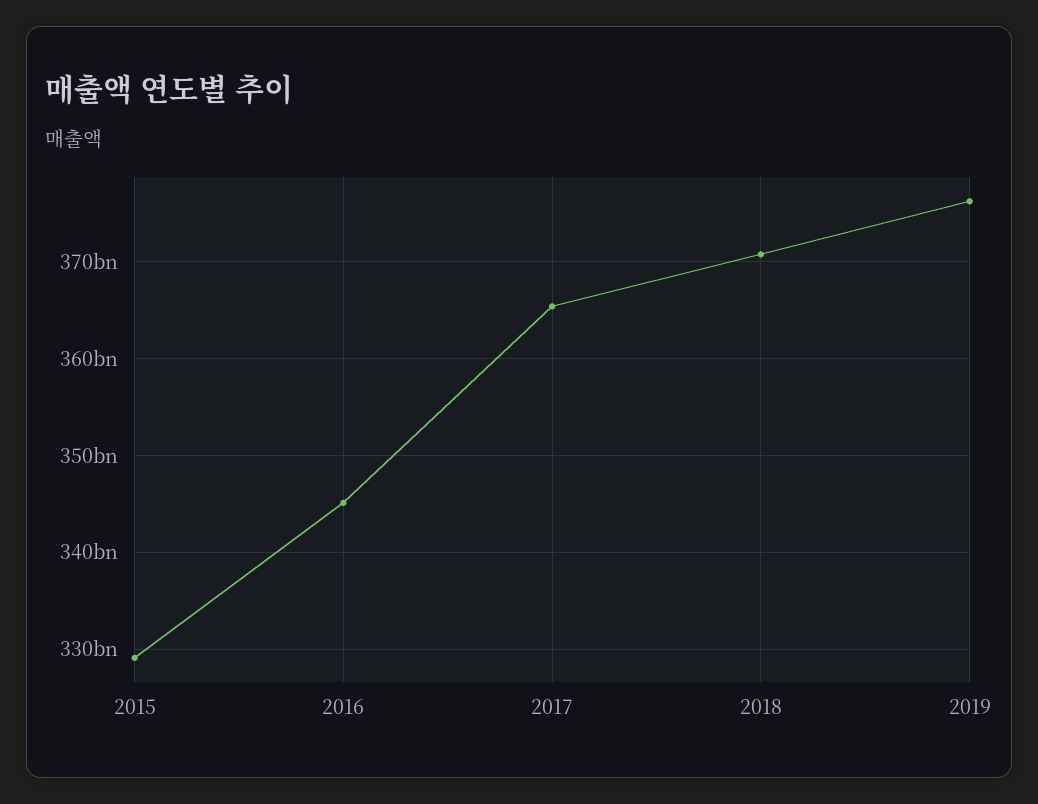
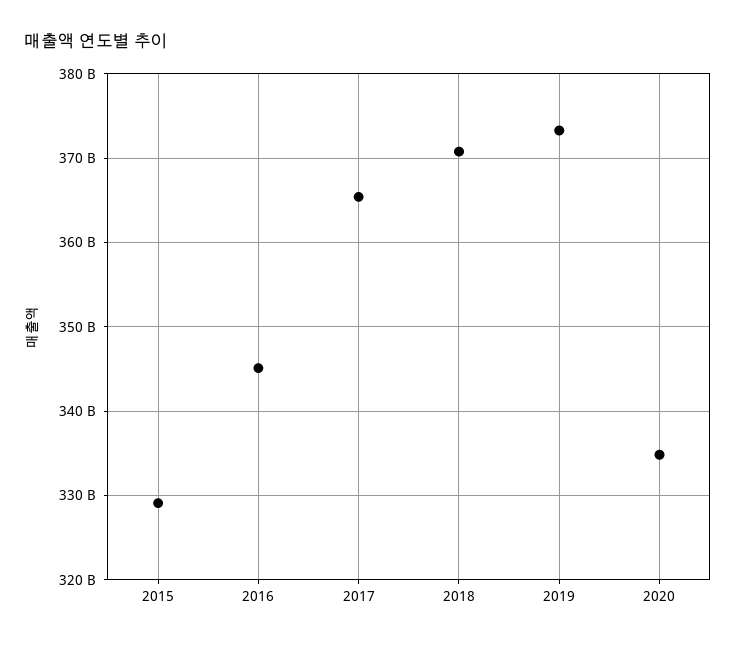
2019: 376000000000 -> 373000000000
2020: none -> 335000000000

